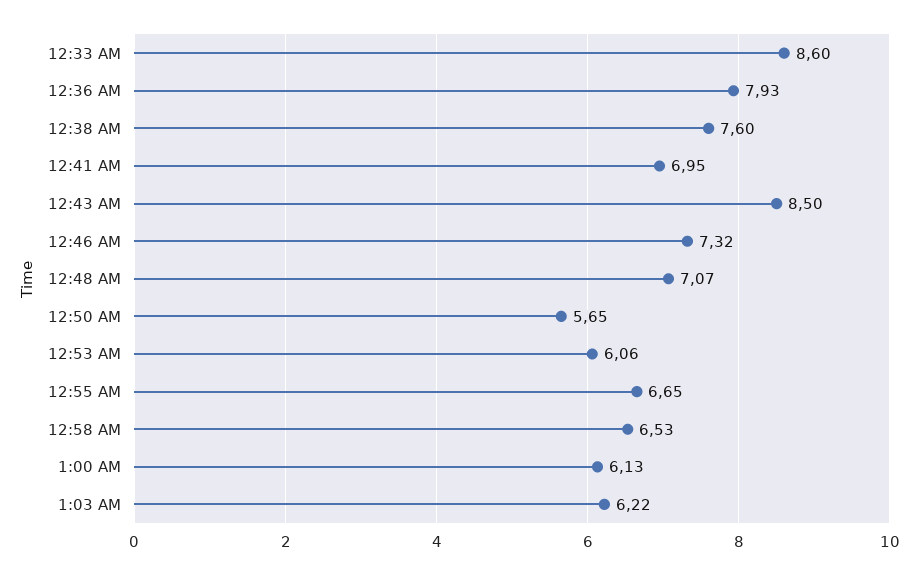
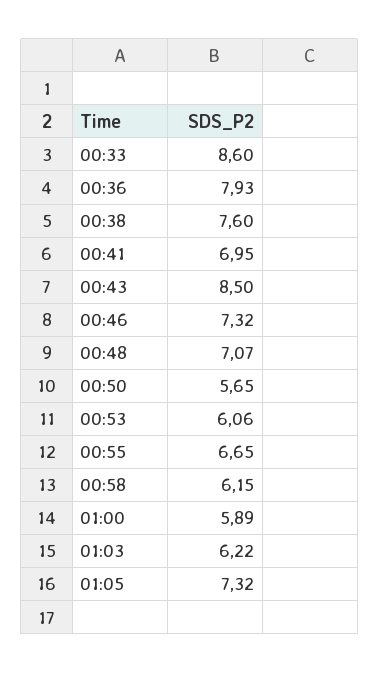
12:58 AM: 6.53 -> 6.15
1:00 AM: 6.13 -> 5.89
01:05: none -> 7.32

